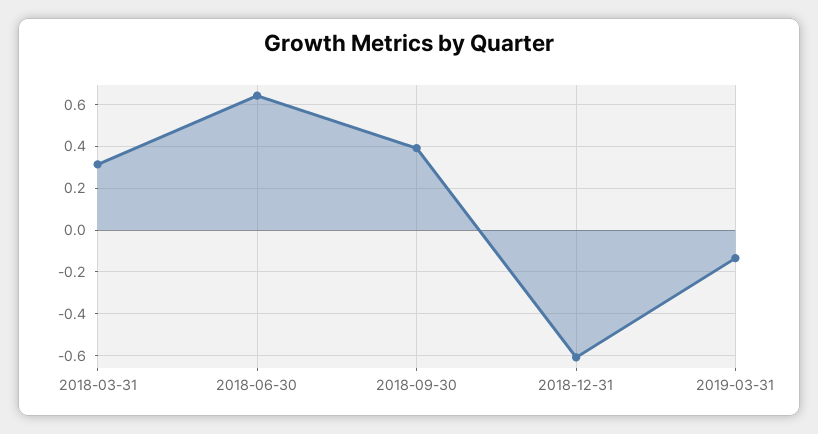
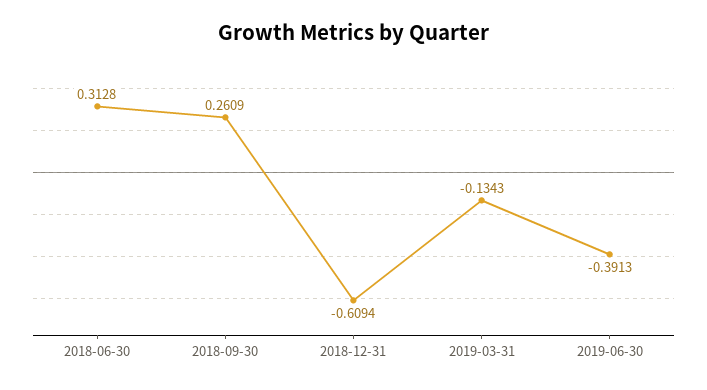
2018-03-31: 0.3 -> none
2018-06-30: 0.65 -> 0.3128
2018-09-30: 0.4 -> 0.2609
2019-06-30: none -> -0.3913

